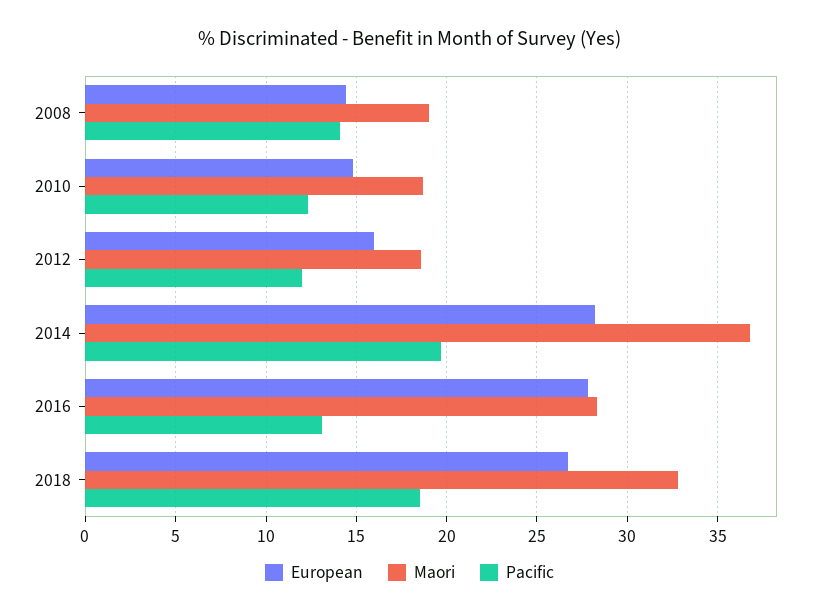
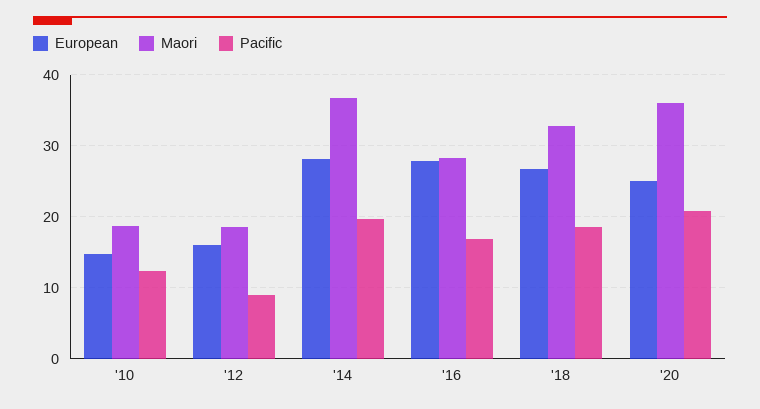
European, 2008: 14.5 -> none
Maori, 2008: 19 -> none
Pacific, 2008: 14 -> none
Pacific, 2012: 12 -> 9
Pacific, 2016: 13 -> 17
European, '20: none -> 25
Maori, '20: none -> 36
Pacific, '20: none -> 21

